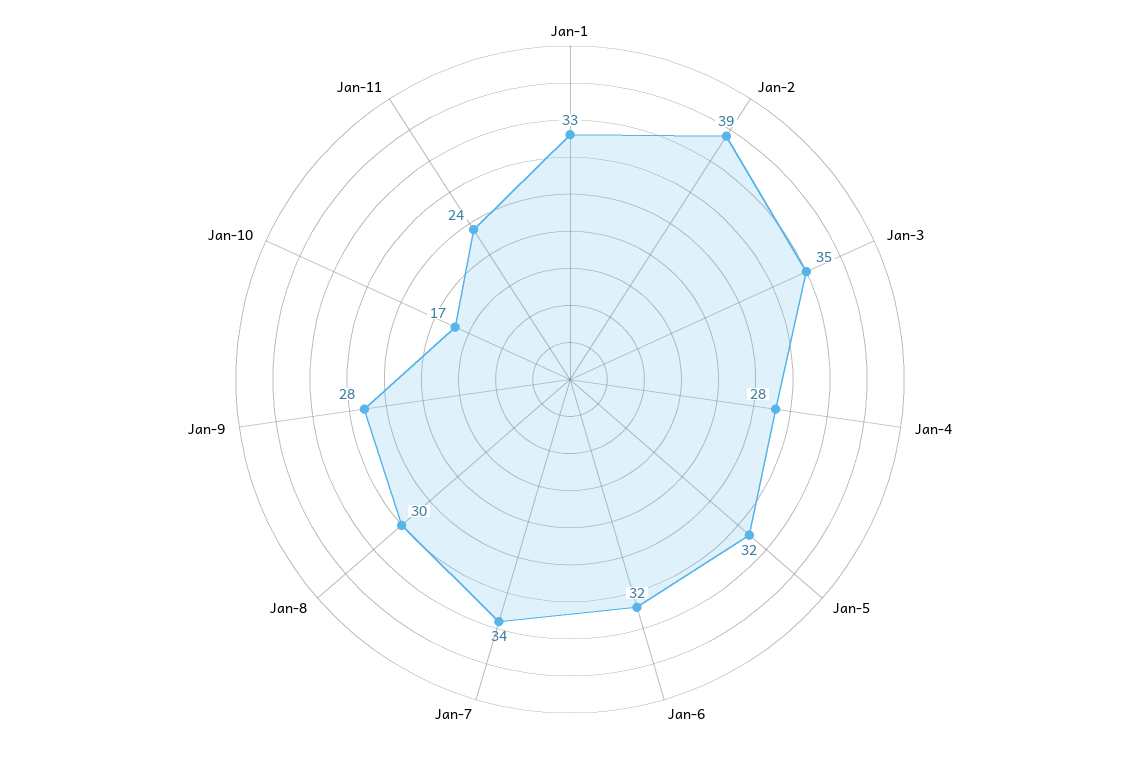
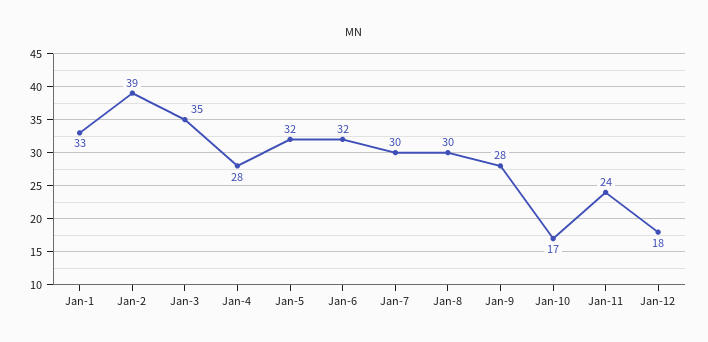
Jan-7: 34 -> 30
Jan-12: none -> 18

